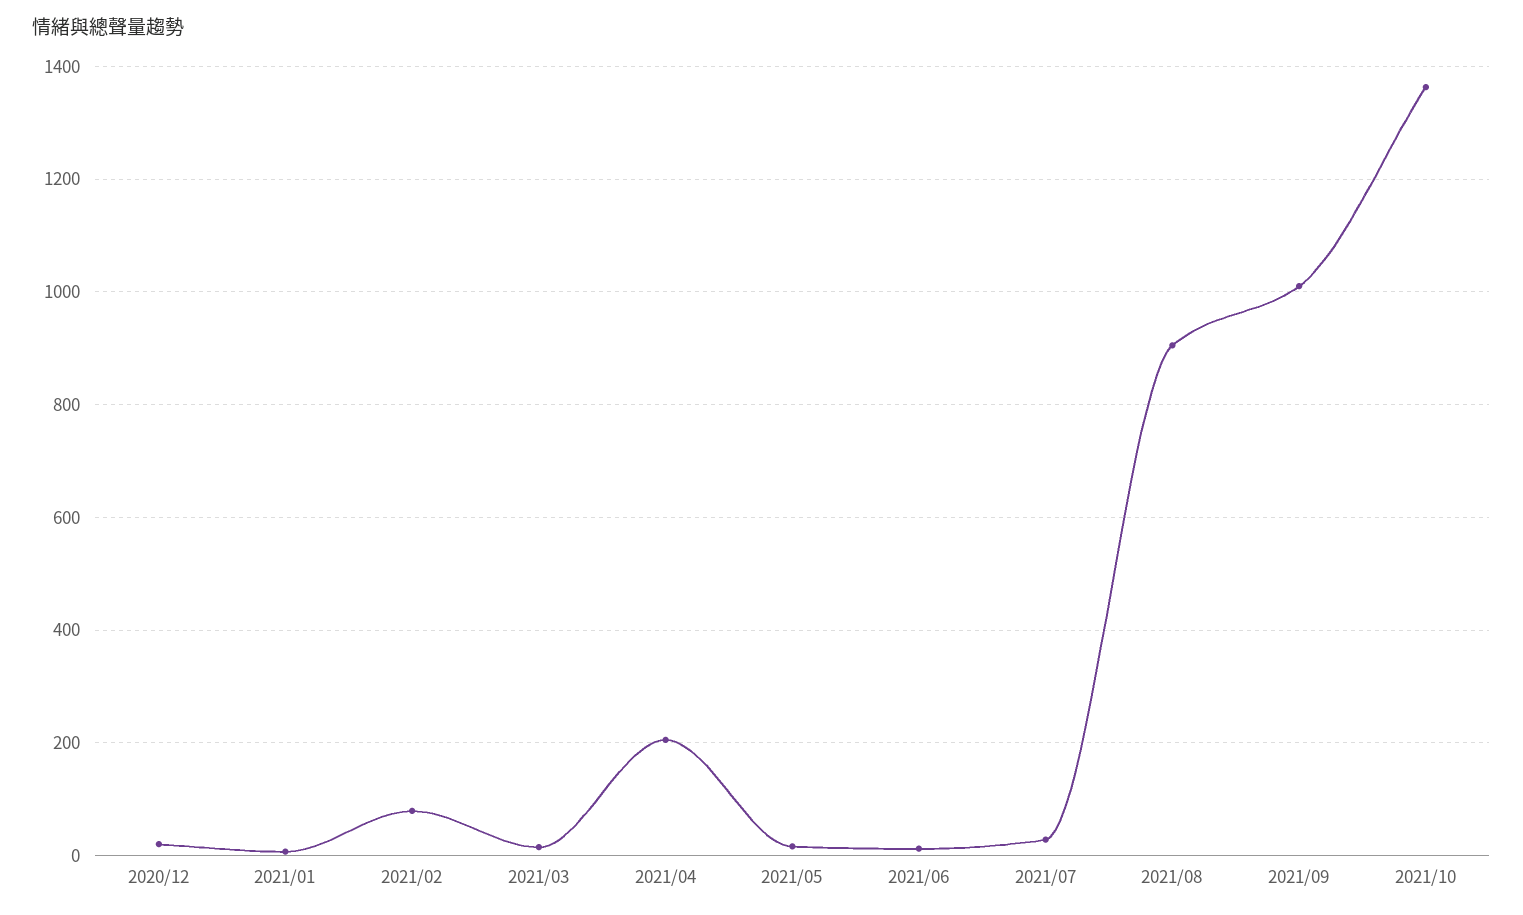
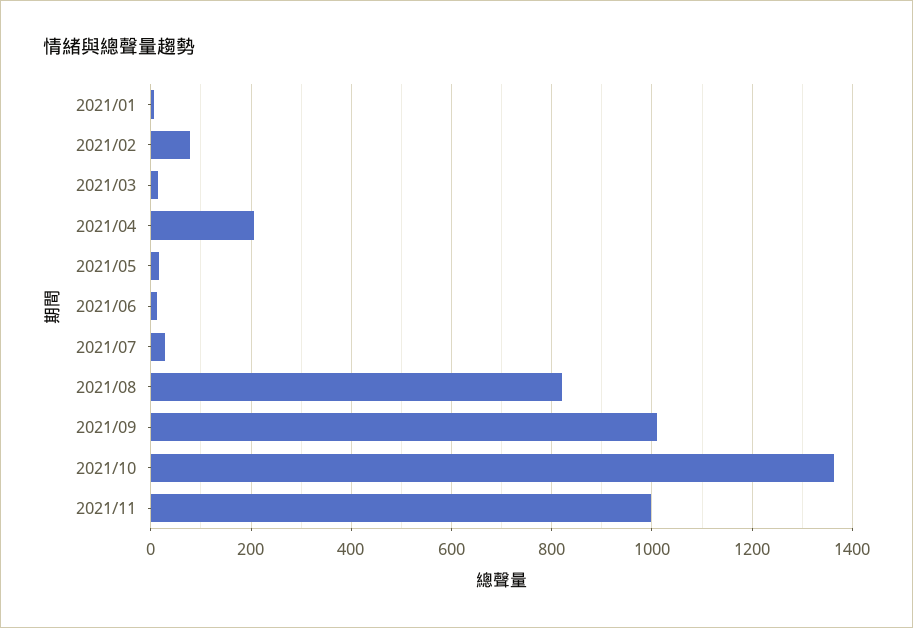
2020/12: 20 -> none
2021/08: 900 -> 820
2021/11: none -> 1000

